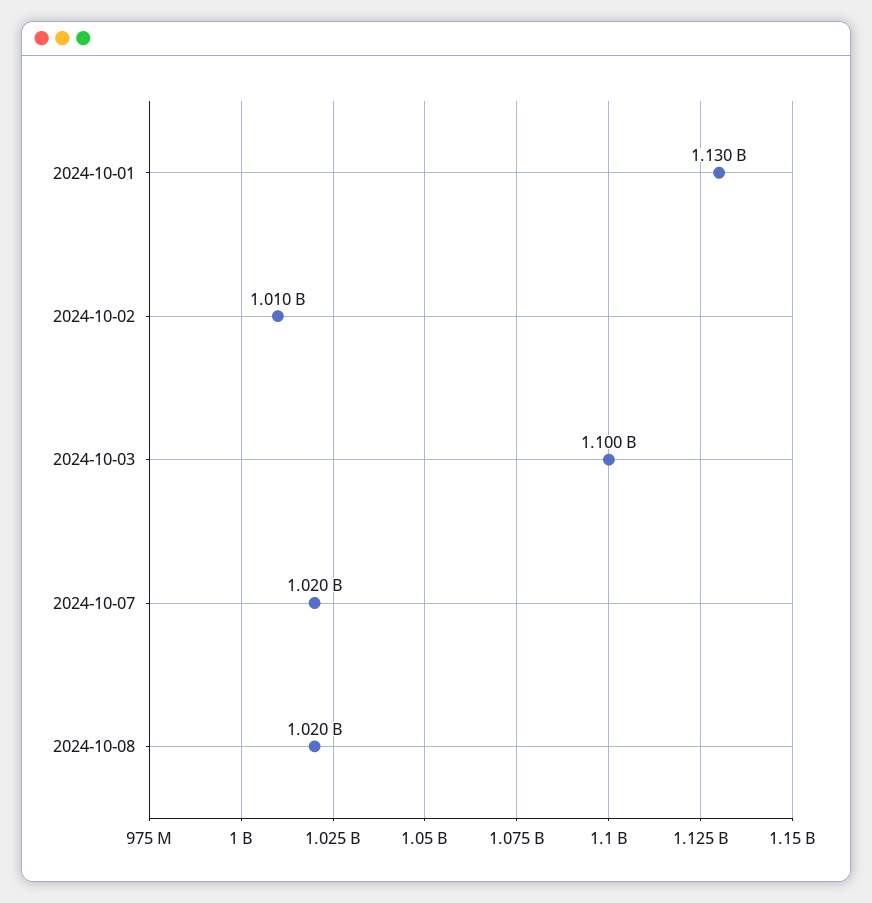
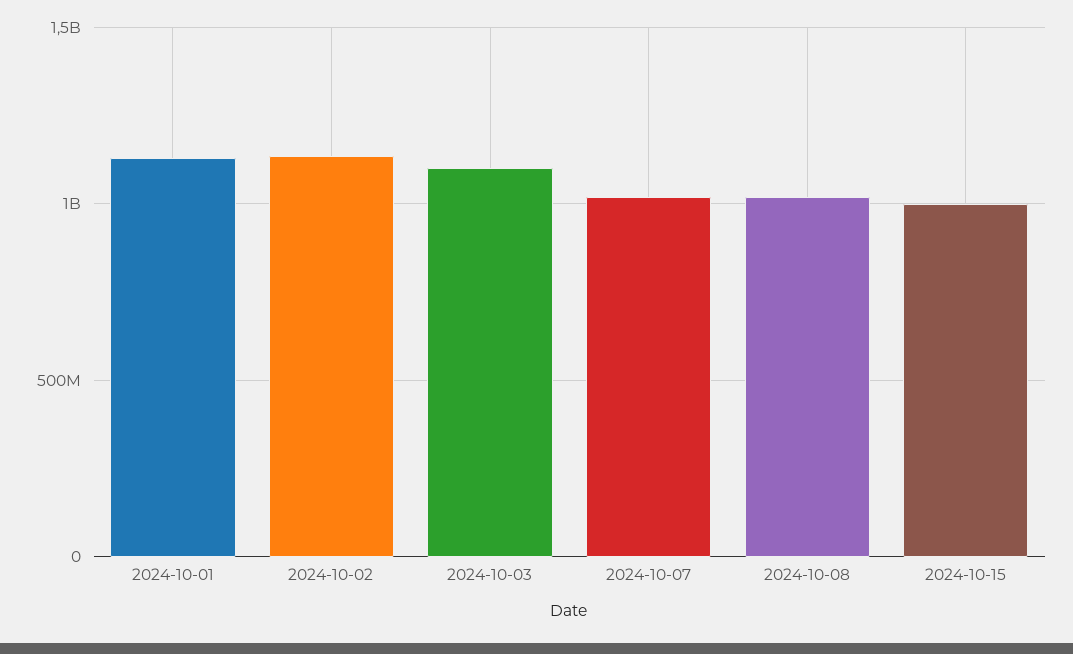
2024-10-02: 1010000000 -> 1150000000
2024-10-15: none -> 1000000000

